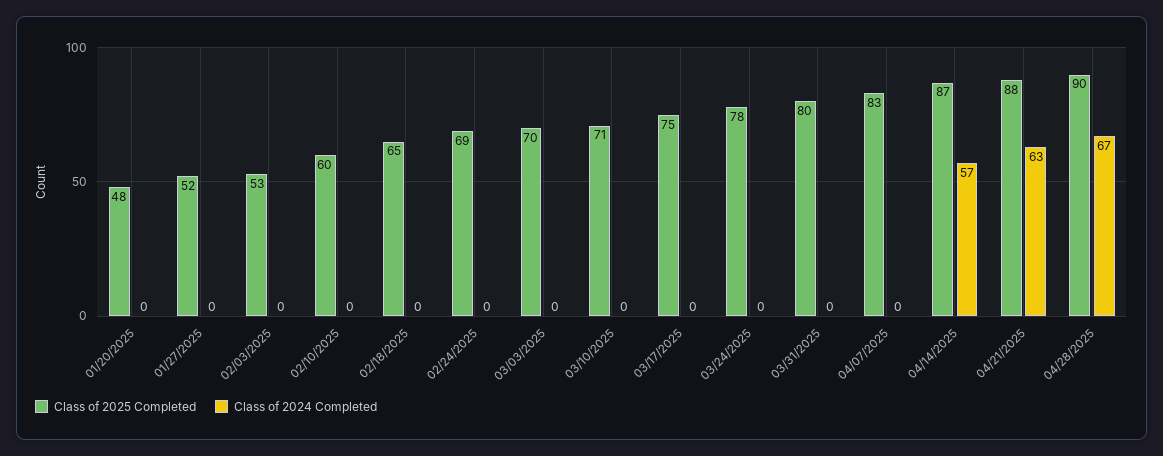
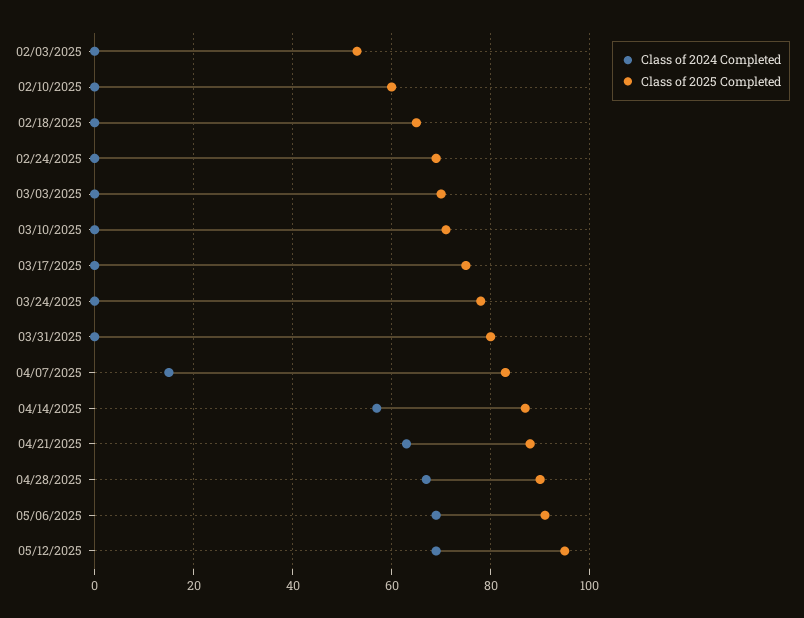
Class of 2025 Completed, 01/20/2025: 48 -> none
Class of 2024 Completed, 01/20/2025: 0 -> none
Class of 2025 Completed, 01/27/2025: 52 -> none
Class of 2024 Completed, 01/27/2025: 0 -> none
Class of 2024 Completed, 04/07/2025: 0 -> 15
Class of 2024 Completed, 05/06/2025: none -> 70
Class of 2025 Completed, 05/06/2025: none -> 90
Class of 2024 Completed, 05/12/2025: none -> 70
Class of 2025 Completed, 05/12/2025: none -> 95

